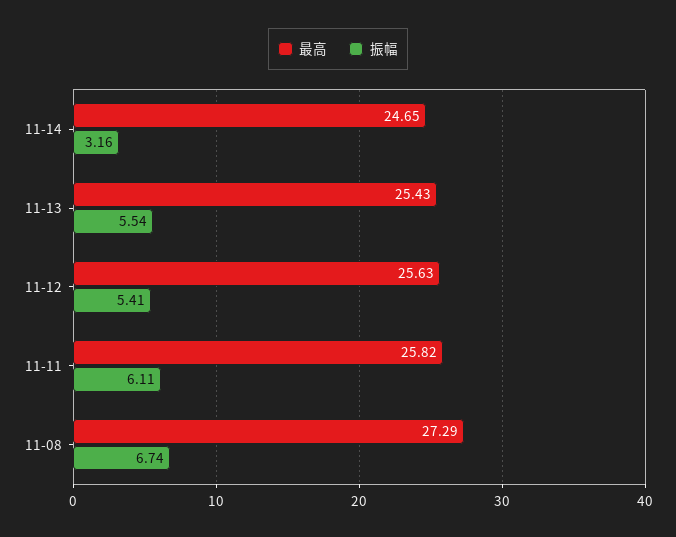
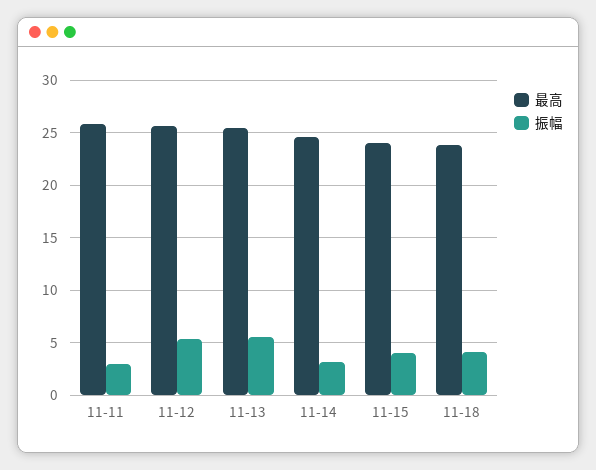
振幅, 11-11: 6.11 -> 3
最高, 11-08: 27.29 -> none
振幅, 11-08: 6.74 -> none
最高, 11-15: none -> 24
振幅, 11-15: none -> 4
最高, 11-18: none -> 24
振幅, 11-18: none -> 4

